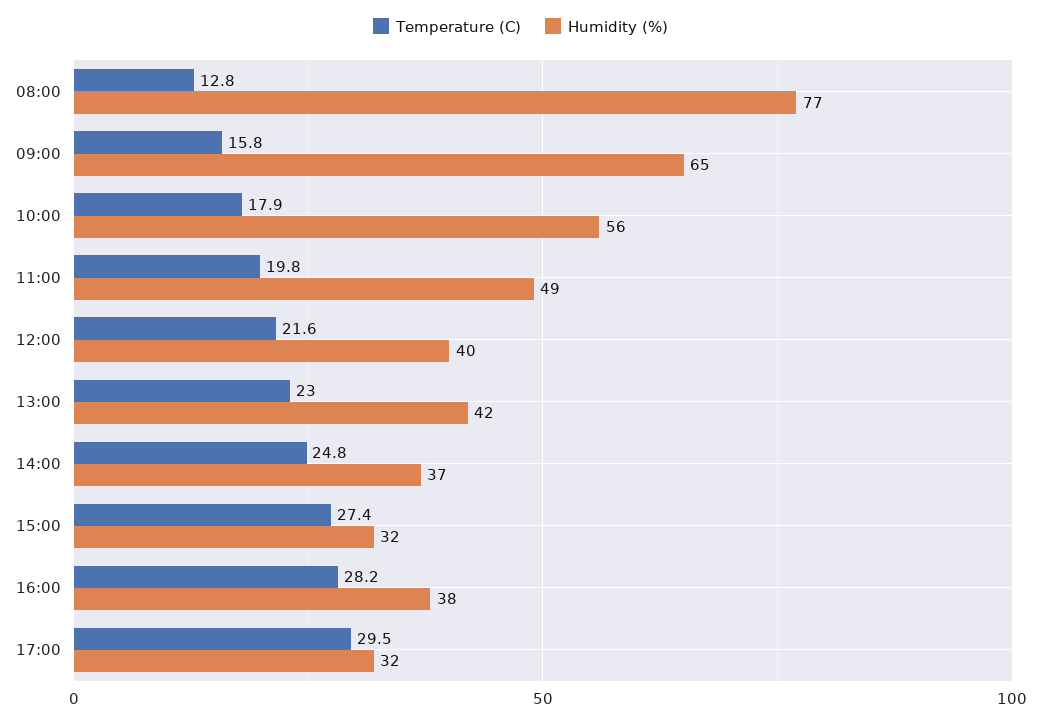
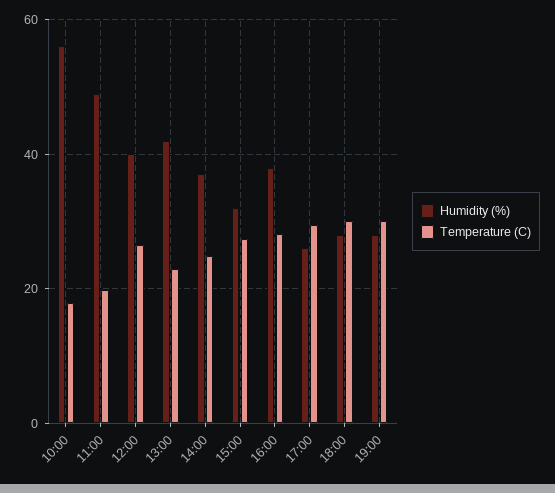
Temperature (C), 08:00: 12.8 -> none
Humidity (%), 08:00: 77 -> none
Temperature (C), 09:00: 15.8 -> none
Humidity (%), 09:00: 65 -> none
Temperature (C), 12:00: 21.6 -> 26
Humidity (%), 17:00: 32 -> 26
Humidity (%), 18:00: none -> 28
Temperature (C), 18:00: none -> 30
Humidity (%), 19:00: none -> 28
Temperature (C), 19:00: none -> 30

